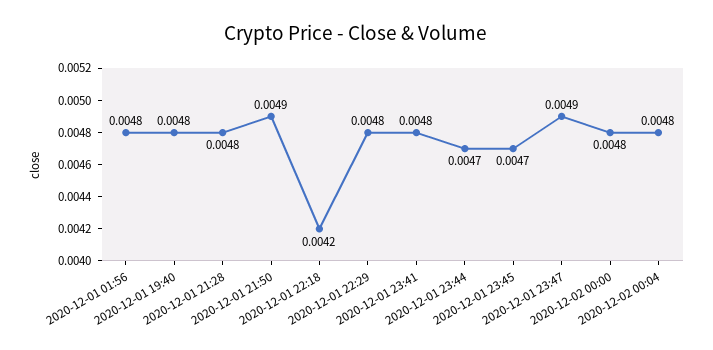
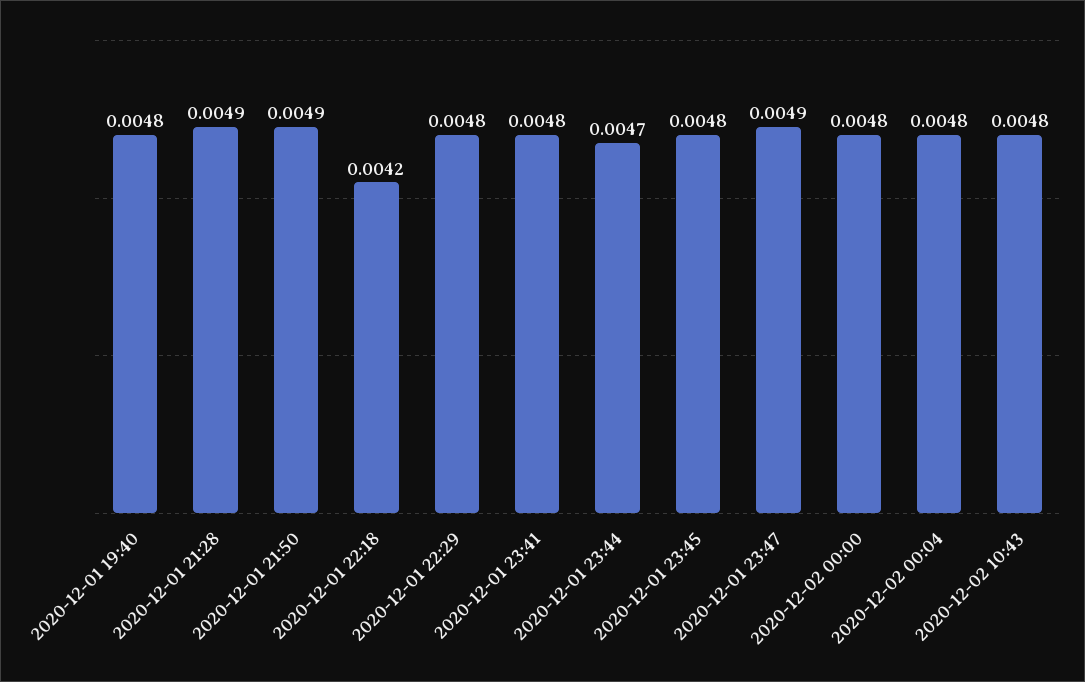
2020-12-01 01:56: 0.0048 -> none
2020-12-01 21:28: 0.0048 -> 0.0049
2020-12-01 23:45: 0.0047 -> 0.0048
2020-12-02 10:43: none -> 0.0048

